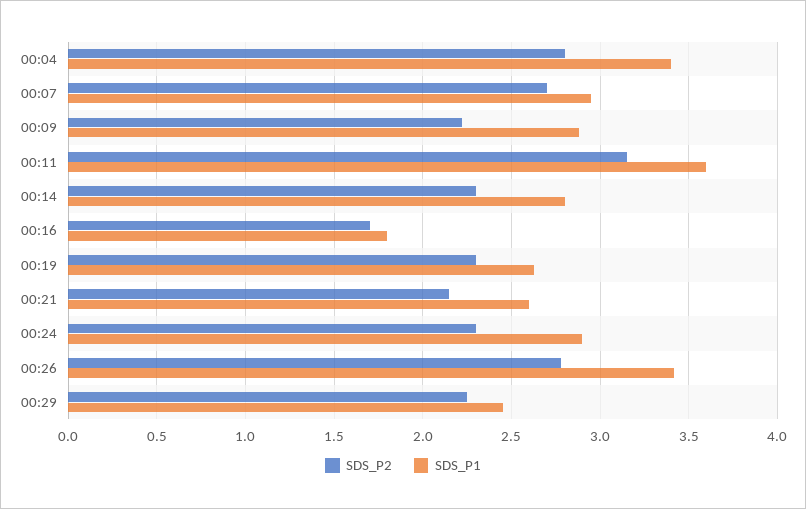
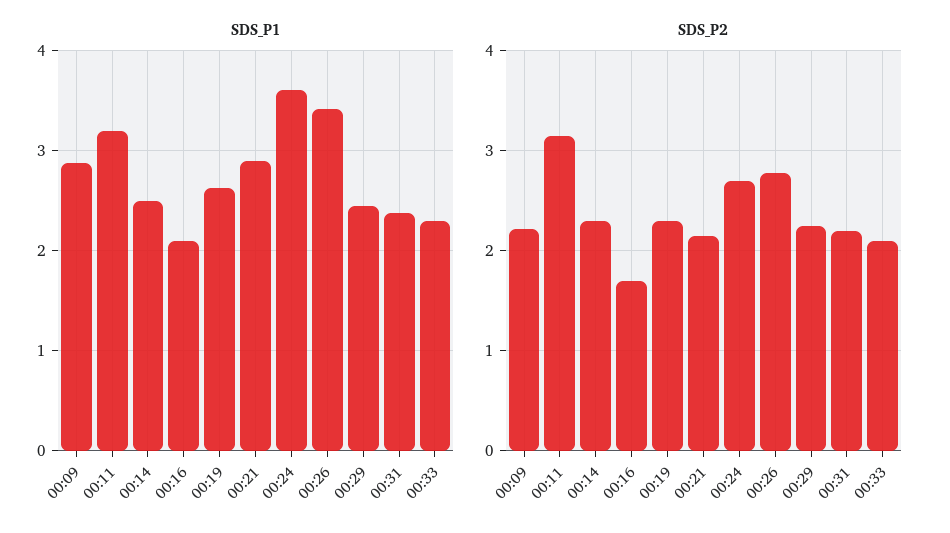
SDS_P2, 00:04: 2.8 -> none
SDS_P1, 00:04: 3.4 -> none
SDS_P2, 00:07: 2.7 -> none
SDS_P1, 00:07: 2.95 -> none
SDS_P1, 00:11: 3.6 -> 3.2
SDS_P1, 00:14: 2.8 -> 2.5
SDS_P1, 00:16: 1.8 -> 2.1
SDS_P1, 00:21: 2.6 -> 2.9
SDS_P2, 00:24: 2.3 -> 2.7
SDS_P1, 00:24: 2.9 -> 3.6
SDS_P1, 00:31: none -> 2.4
SDS_P1, 00:33: none -> 2.3
SDS_P2, 00:31: none -> 2.2
SDS_P2, 00:33: none -> 2.1

